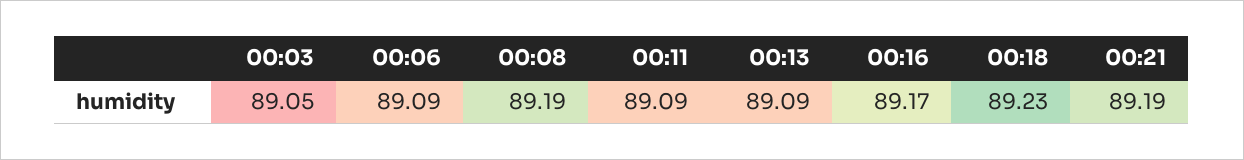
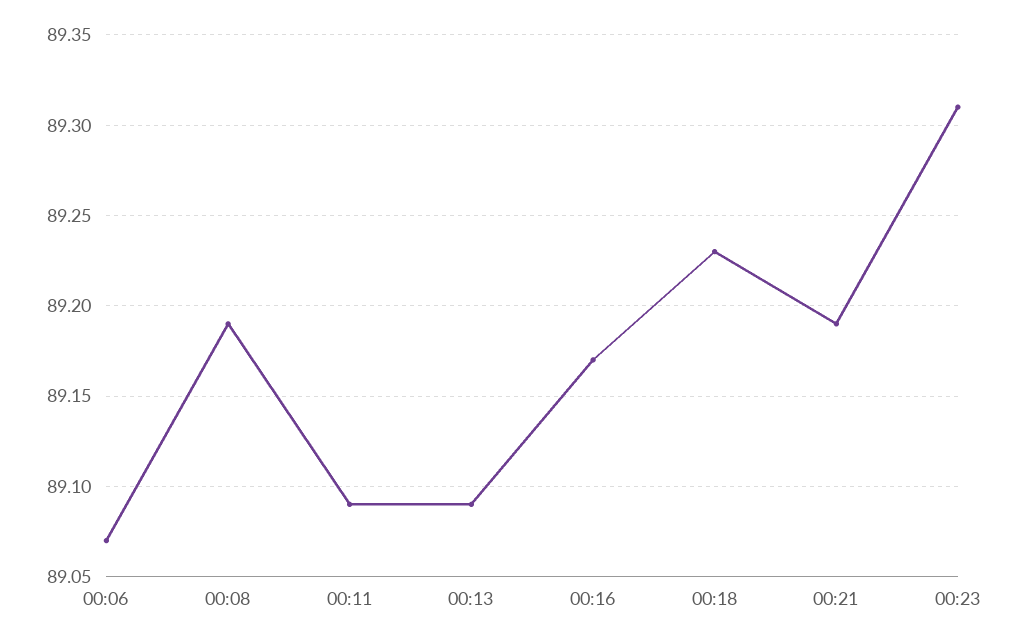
00:03: 89.05 -> none
00:06: 89.09 -> 89.07
00:23: none -> 89.31

